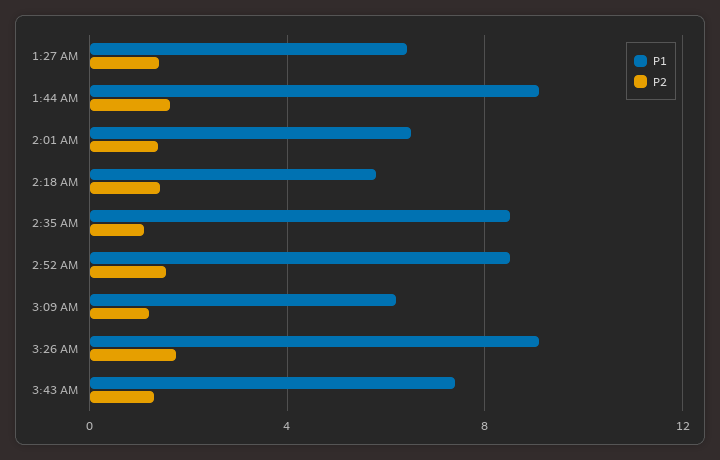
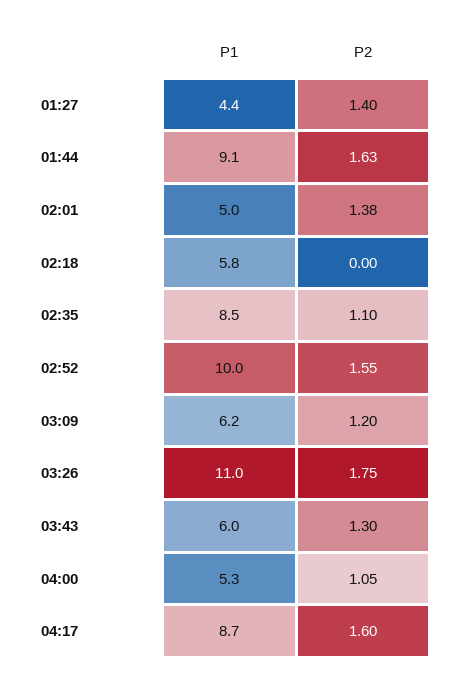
P1, 1:27 AM: 6.5 -> 4.4
P1, 2:01 AM: 6.5 -> 5
P2, 2:18 AM: 1.5 -> 0
P1, 2:52 AM: 8.5 -> 10
P1, 3:26 AM: 9 -> 11
P1, 3:43 AM: 7.5 -> 6
P1, 04:00: none -> 5.3
P2, 04:00: none -> 1.05
P1, 04:17: none -> 8.7
P2, 04:17: none -> 1.6

